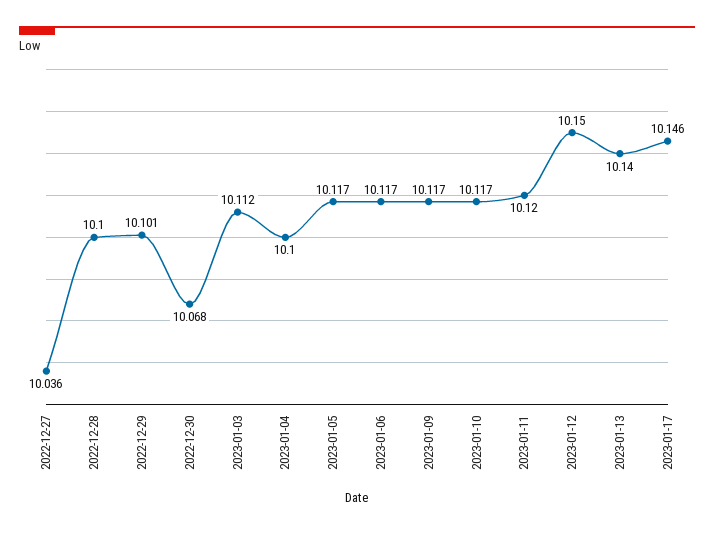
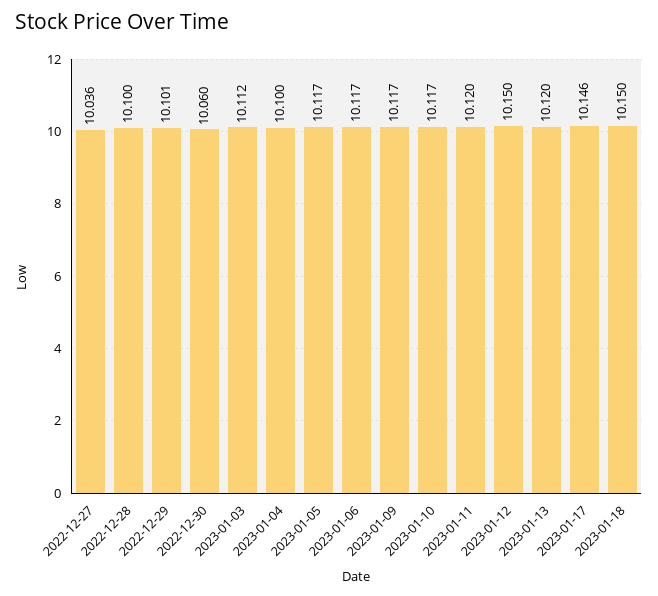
2022-12-30: 10.068 -> 10.06
2023-01-13: 10.14 -> 10.12
2023-01-18: none -> 10.15

